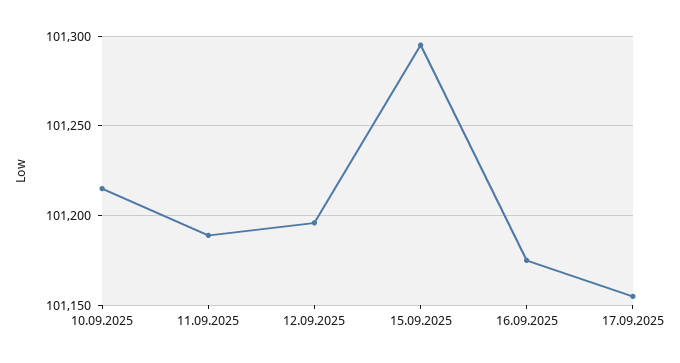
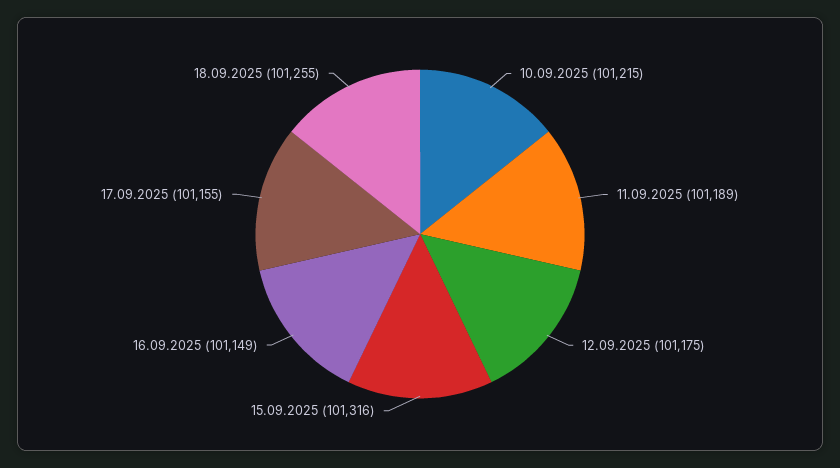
12.09.2025: 101195 -> 101175
15.09.2025: 101295 -> 101316
16.09.2025: 101175 -> 101149
18.09.2025: none -> 101255

